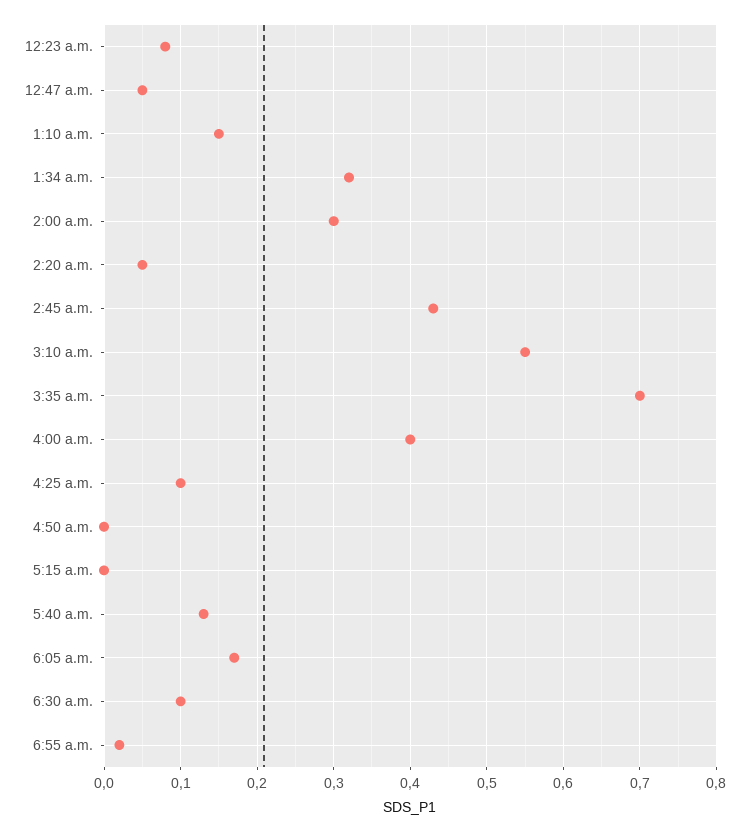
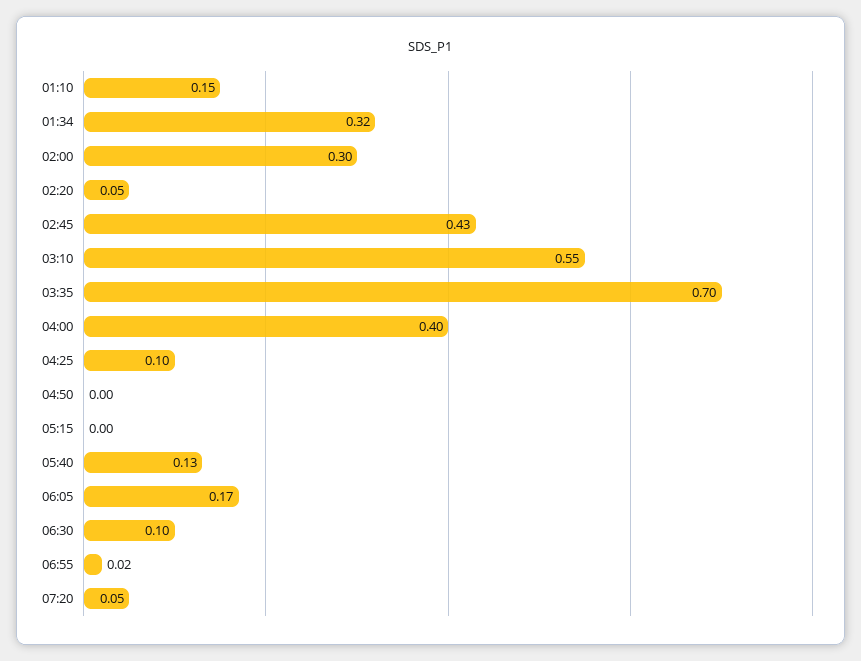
12:23 a.m.: 0.08 -> none
12:47 a.m.: 0.05 -> none
07:20: none -> 0.05

